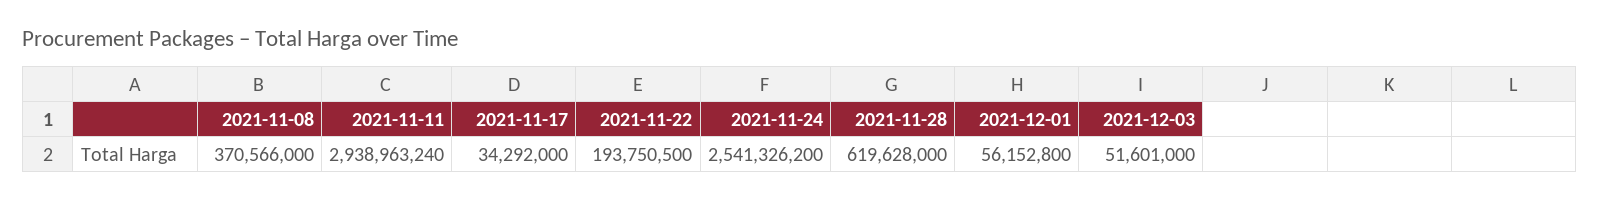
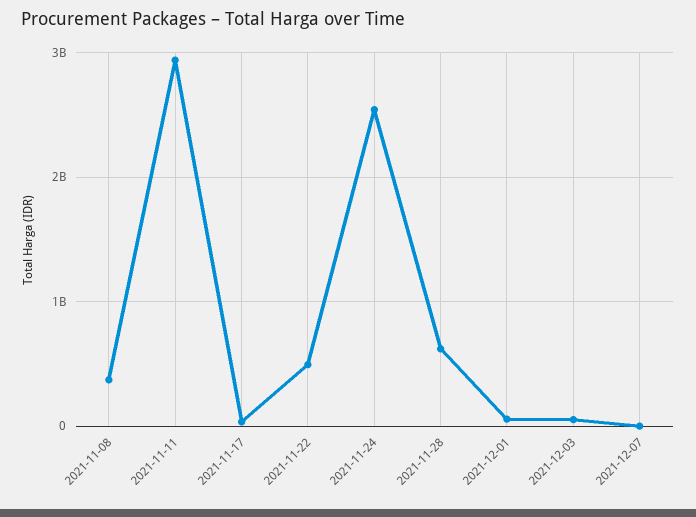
2021-11-22: 193750500 -> 500000000
2021-12-07: none -> 0

